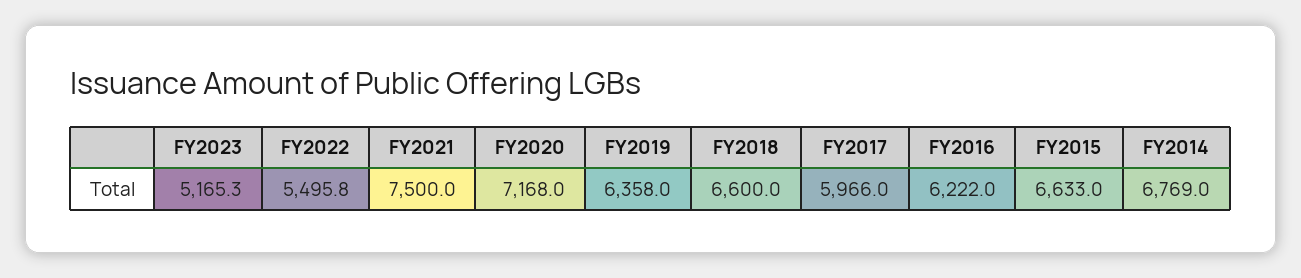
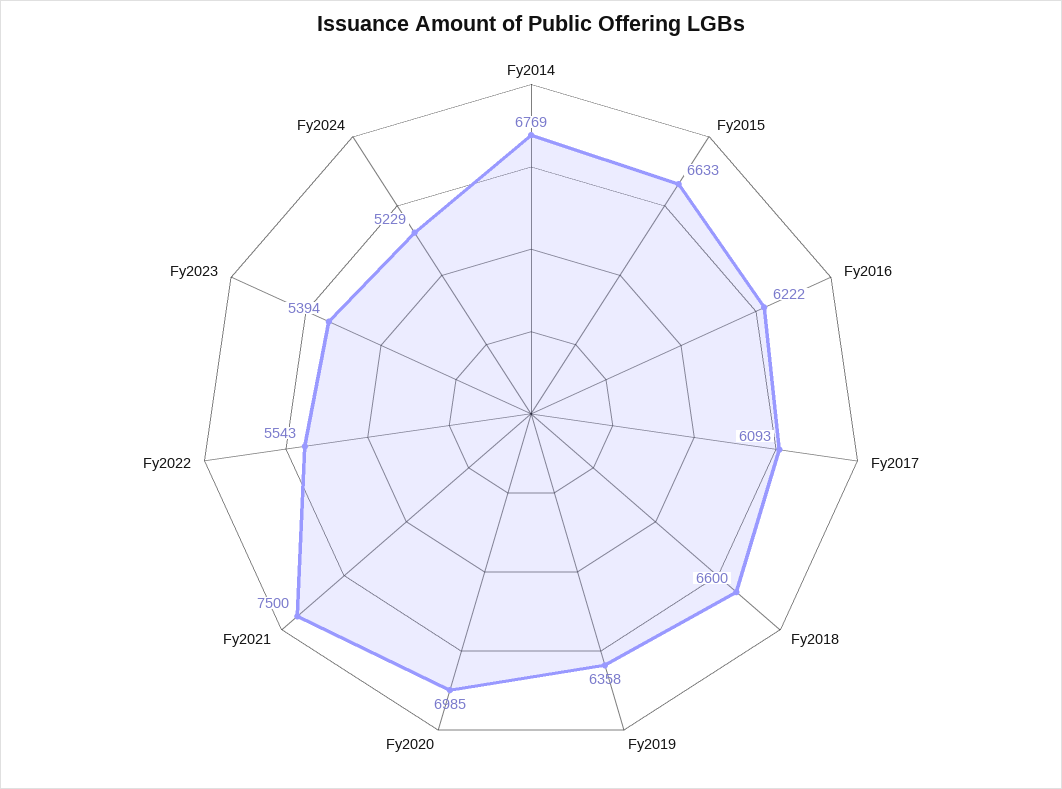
FY2023: 5165.3 -> 5394
FY2022: 5495.8 -> 5543
FY2020: 7168 -> 6985
FY2017: 5966 -> 6093
Fy2024: none -> 5229

